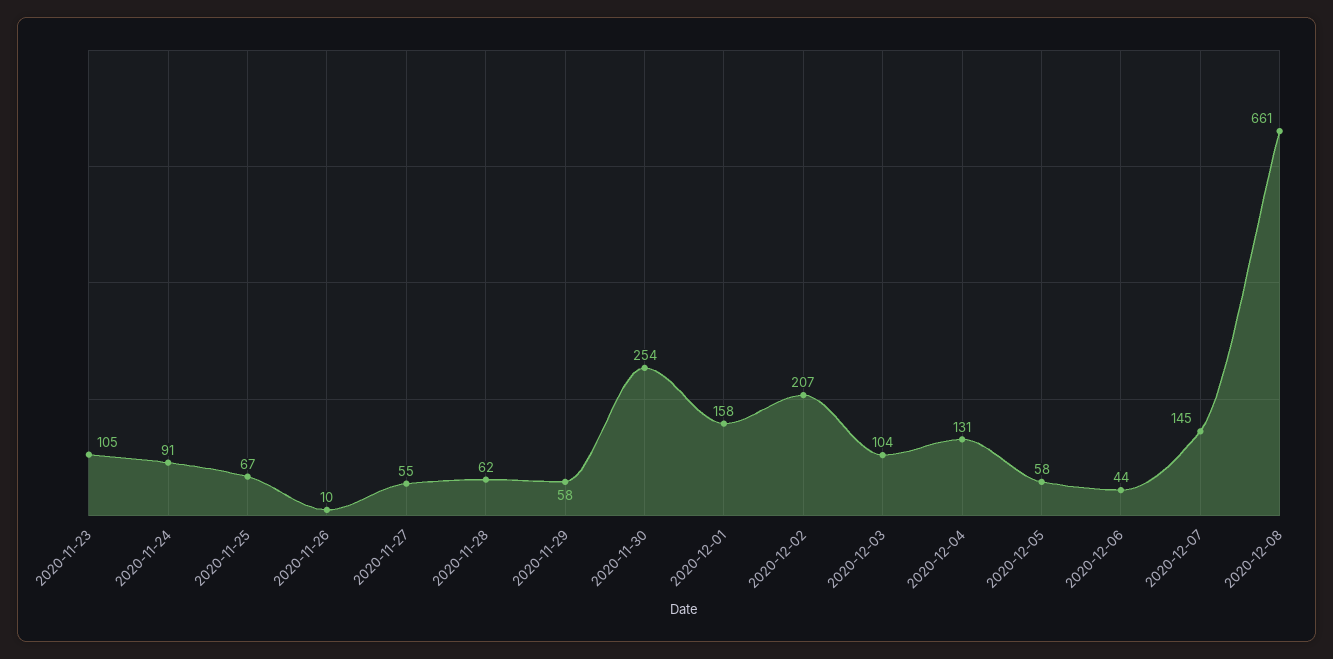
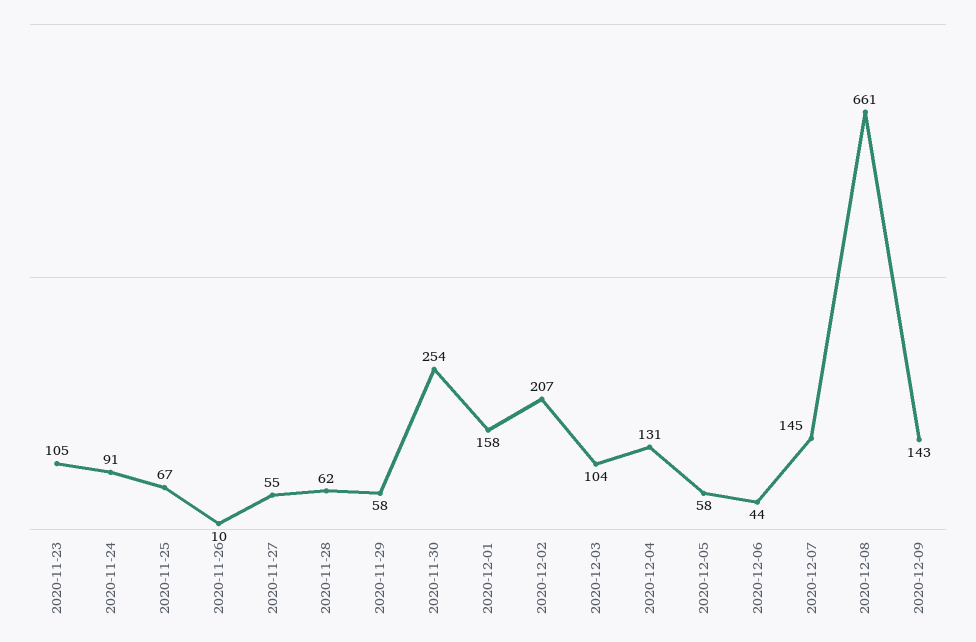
2020-12-09: none -> 143

